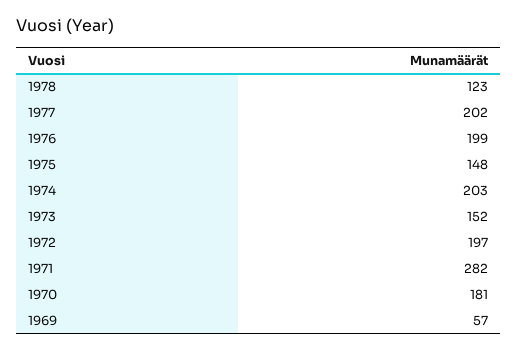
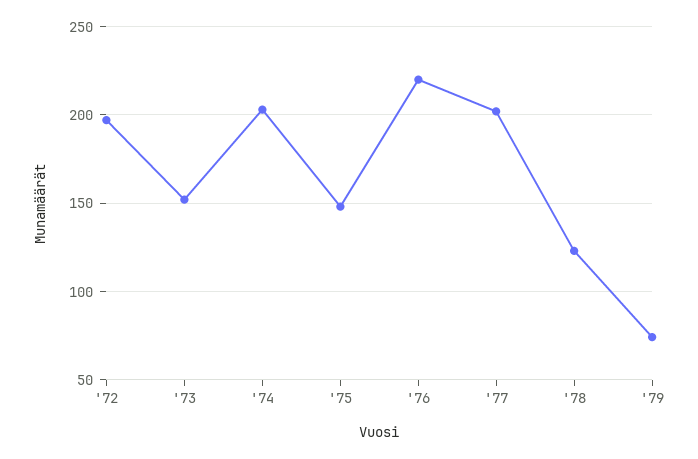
1976: 199 -> 220
1971: 282 -> none
1970: 181 -> none
1969: 57 -> none
'79: none -> 75

